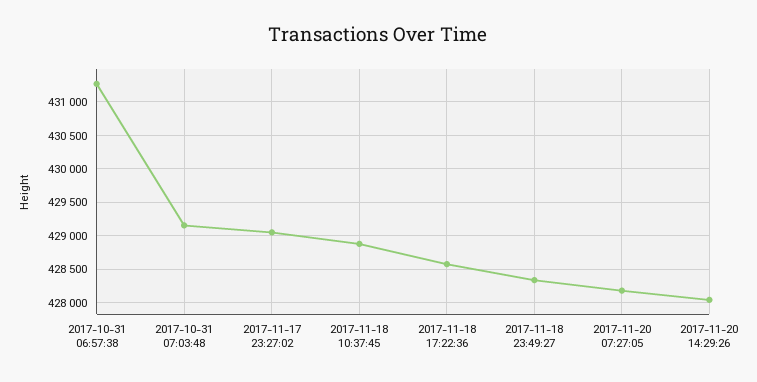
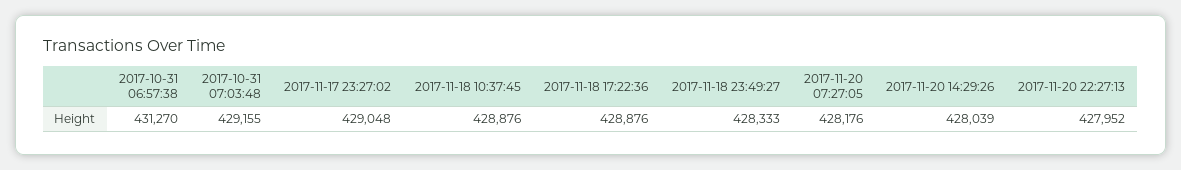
2017-11-18 17:22:36: 428600 -> 428876
2017-11-20 22:27:13: none -> 427952

